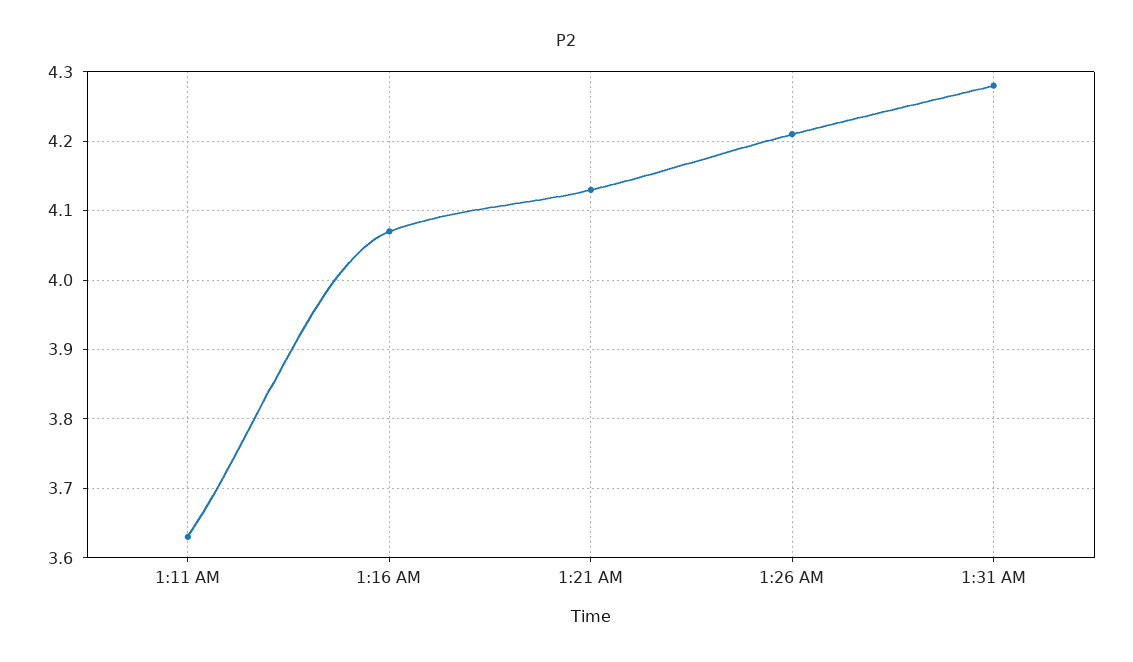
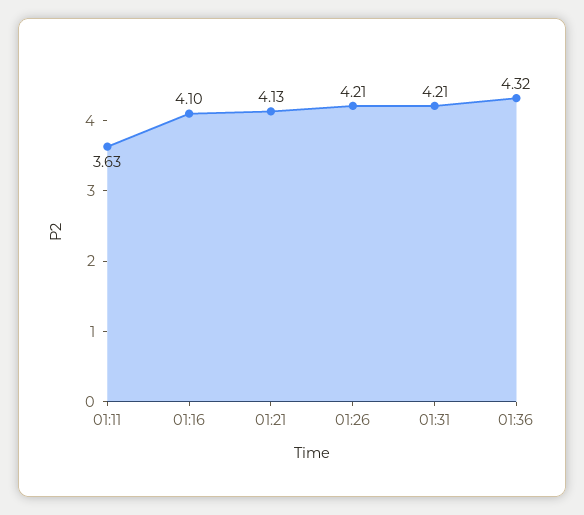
1:16 AM: 4.07 -> 4.1
1:31 AM: 4.28 -> 4.21
01:36: none -> 4.32

